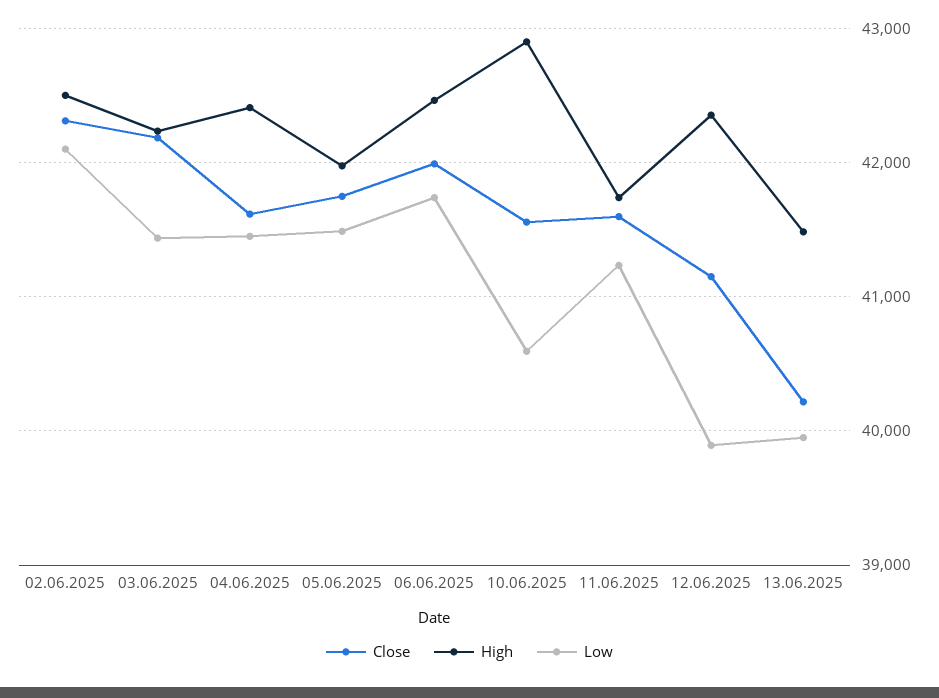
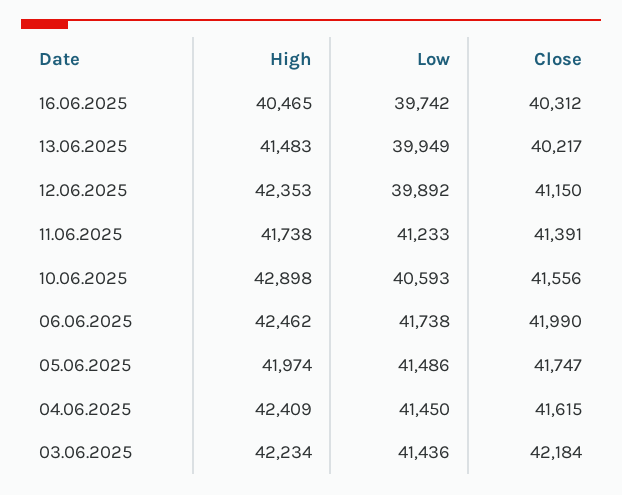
Close, 02.06.2025: 42300 -> none
High, 02.06.2025: 42500 -> none
Low, 02.06.2025: 42100 -> none
Close, 11.06.2025: 41600 -> 41391
High, 16.06.2025: none -> 40465
Low, 16.06.2025: none -> 39742
Close, 16.06.2025: none -> 40312

